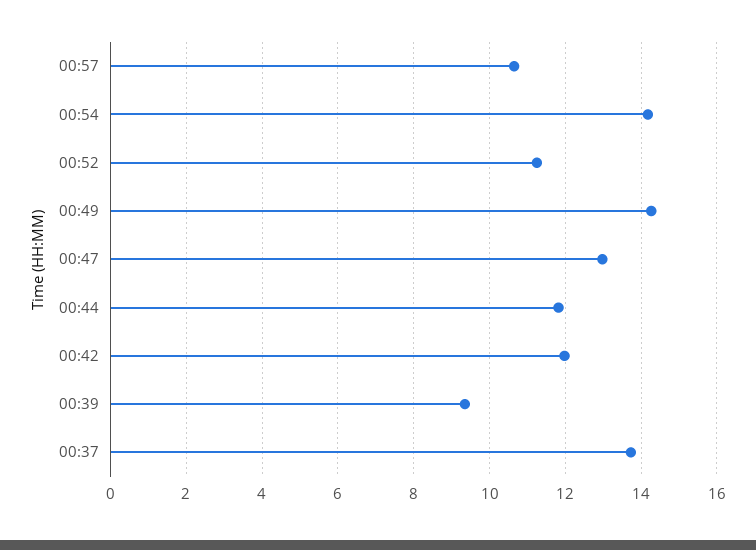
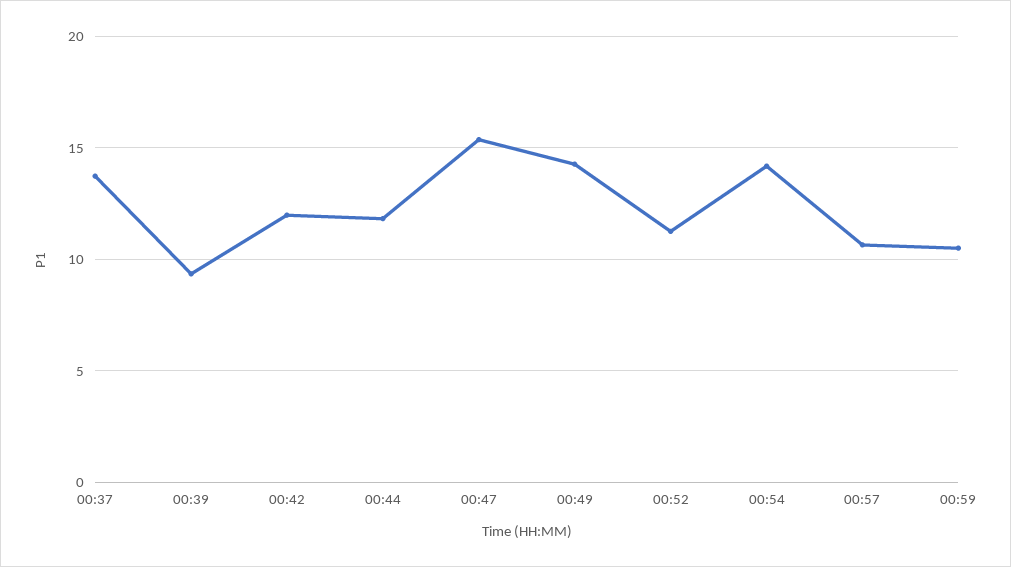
00:47: 13 -> 15.5
00:59: none -> 10.5

